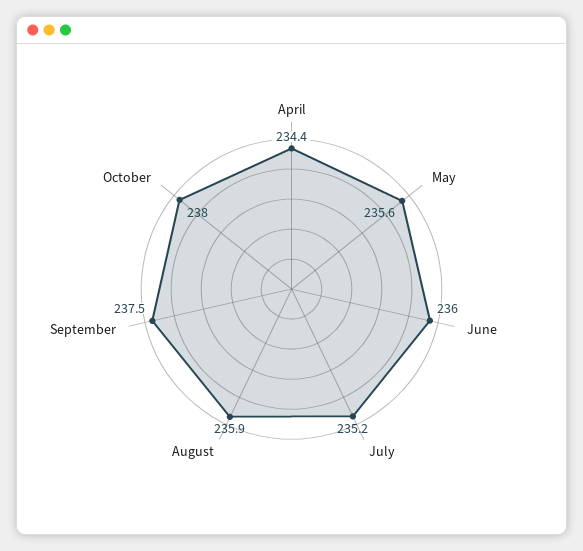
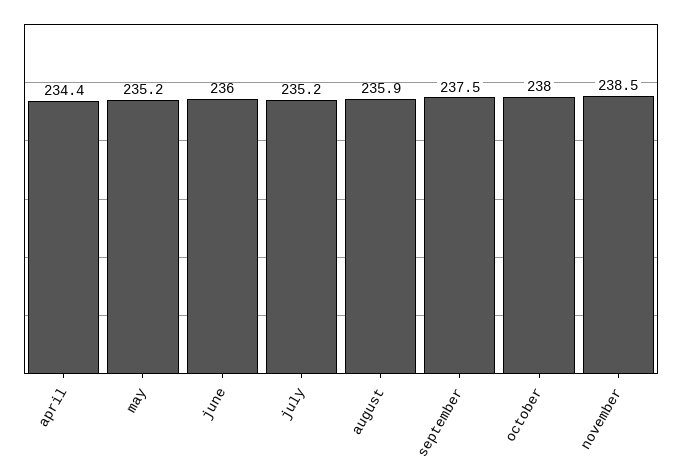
May: 235.6 -> 235.2
november: none -> 238.5

